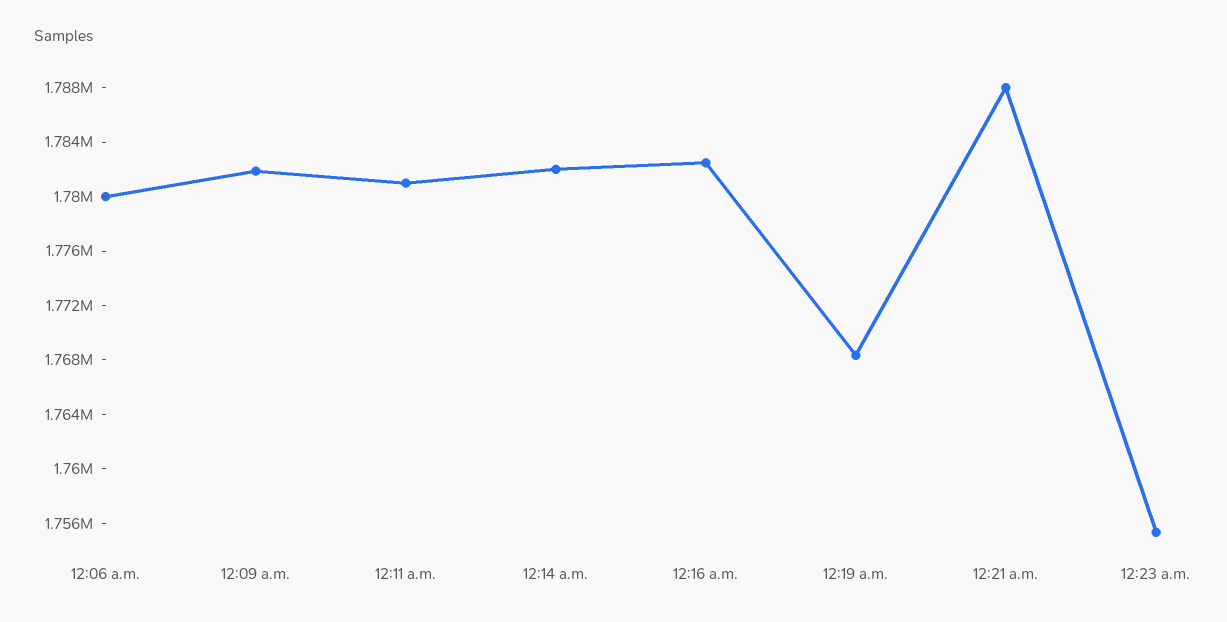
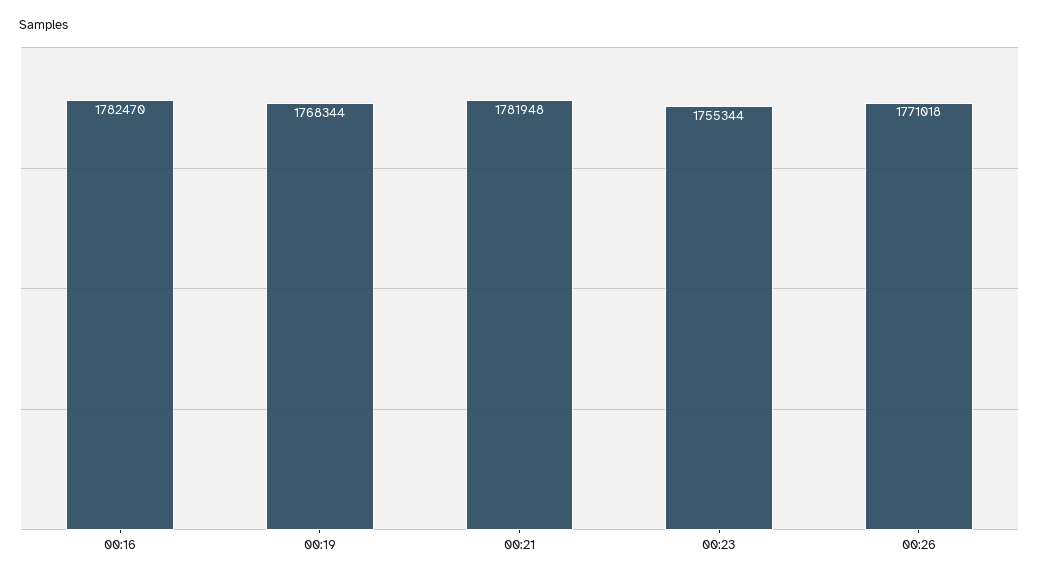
12:06 a.m.: 1780000 -> none
12:09 a.m.: 1782000 -> none
12:11 a.m.: 1781000 -> none
12:14 a.m.: 1782000 -> none
12:21 a.m.: 1788000 -> 1781948
00:26: none -> 1771018

